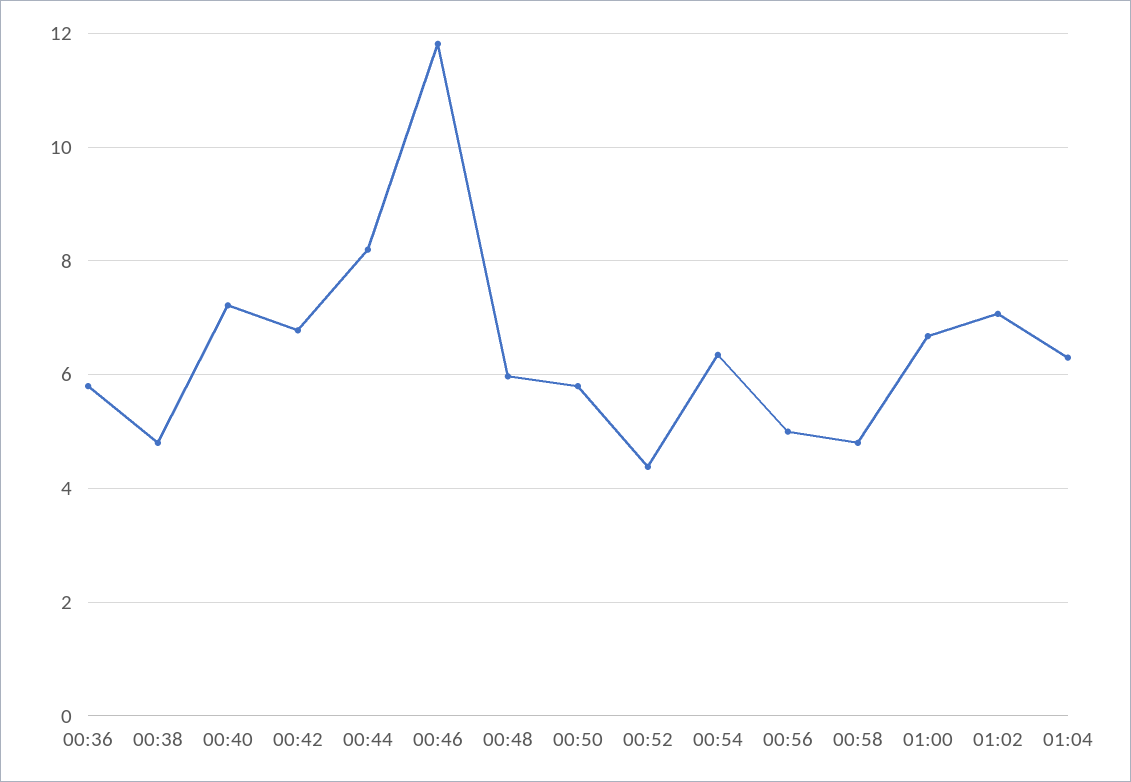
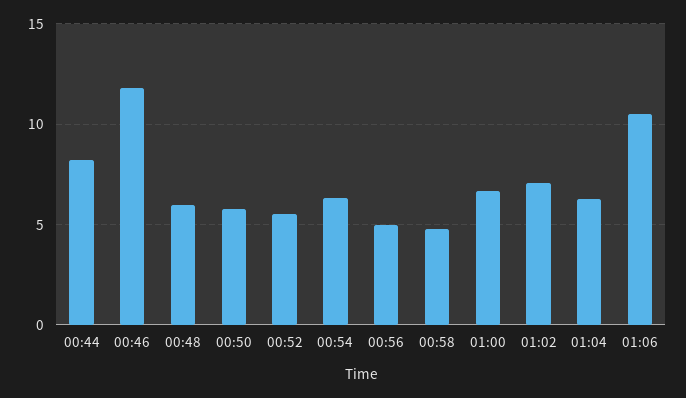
00:36: 5.8 -> none
00:38: 4.8 -> none
00:40: 7.2 -> none
00:42: 6.8 -> none
00:52: 4.4 -> 5.5
01:06: none -> 10.5

